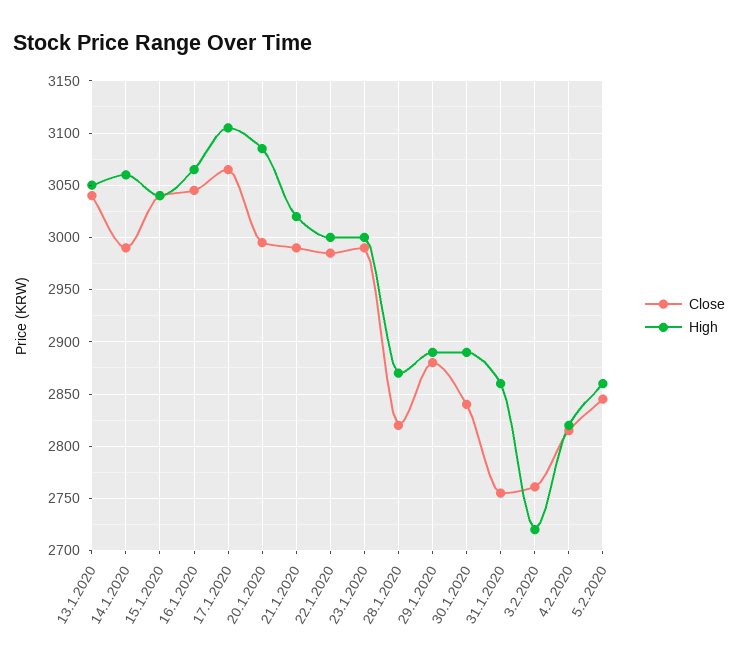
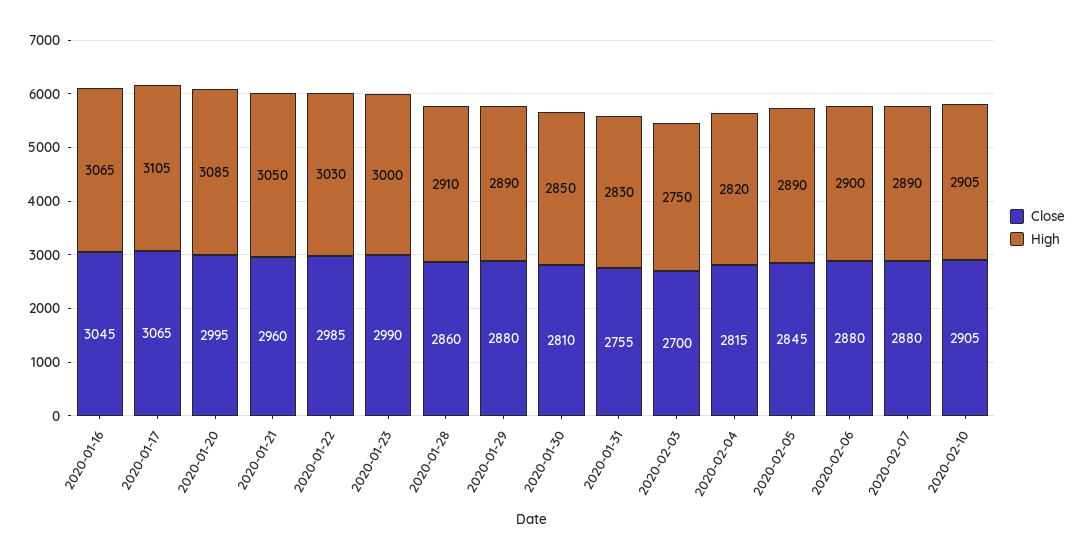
Close, 13.1.2020: 3040 -> none
High, 13.1.2020: 3050 -> none
Close, 14.1.2020: 2990 -> none
High, 14.1.2020: 3060 -> none
Close, 15.1.2020: 3040 -> none
High, 15.1.2020: 3040 -> none
Close, 21.1.2020: 2990 -> 2960
High, 21.1.2020: 3020 -> 3050
High, 22.1.2020: 3000 -> 3030
Close, 28.1.2020: 2820 -> 2860
High, 28.1.2020: 2870 -> 2910
Close, 30.1.2020: 2840 -> 2810
High, 30.1.2020: 2890 -> 2850
High, 31.1.2020: 2860 -> 2830
Close, 3.2.2020: 2760 -> 2700
High, 3.2.2020: 2720 -> 2750
High, 5.2.2020: 2860 -> 2890
Close, 2020-02-06: none -> 2880
High, 2020-02-06: none -> 2900
Close, 2020-02-07: none -> 2880
High, 2020-02-07: none -> 2890
Close, 2020-02-10: none -> 2905
High, 2020-02-10: none -> 2905

